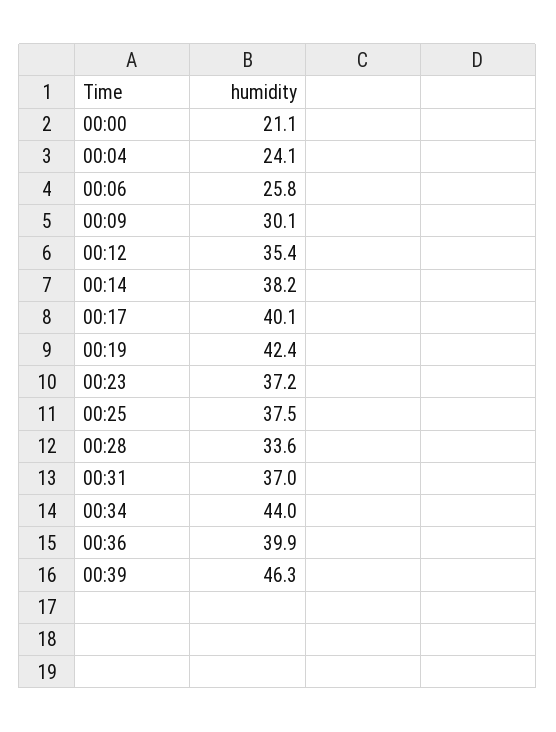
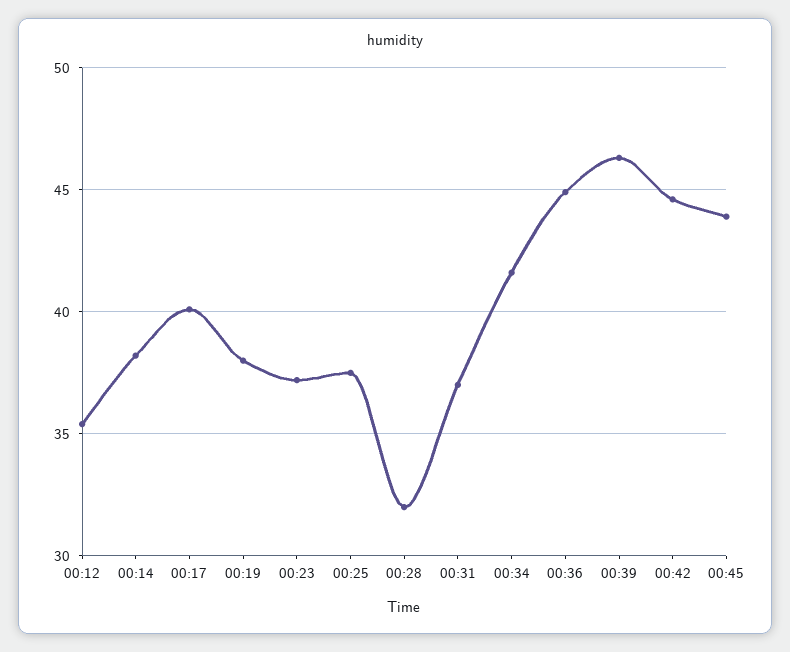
00:00: 21.1 -> none
00:04: 24.1 -> none
00:06: 25.8 -> none
00:09: 30.1 -> none
00:19: 42.4 -> 38
00:28: 33.6 -> 32
00:34: 44 -> 41.5
00:36: 39.9 -> 45
00:42: none -> 44.5
00:45: none -> 44

